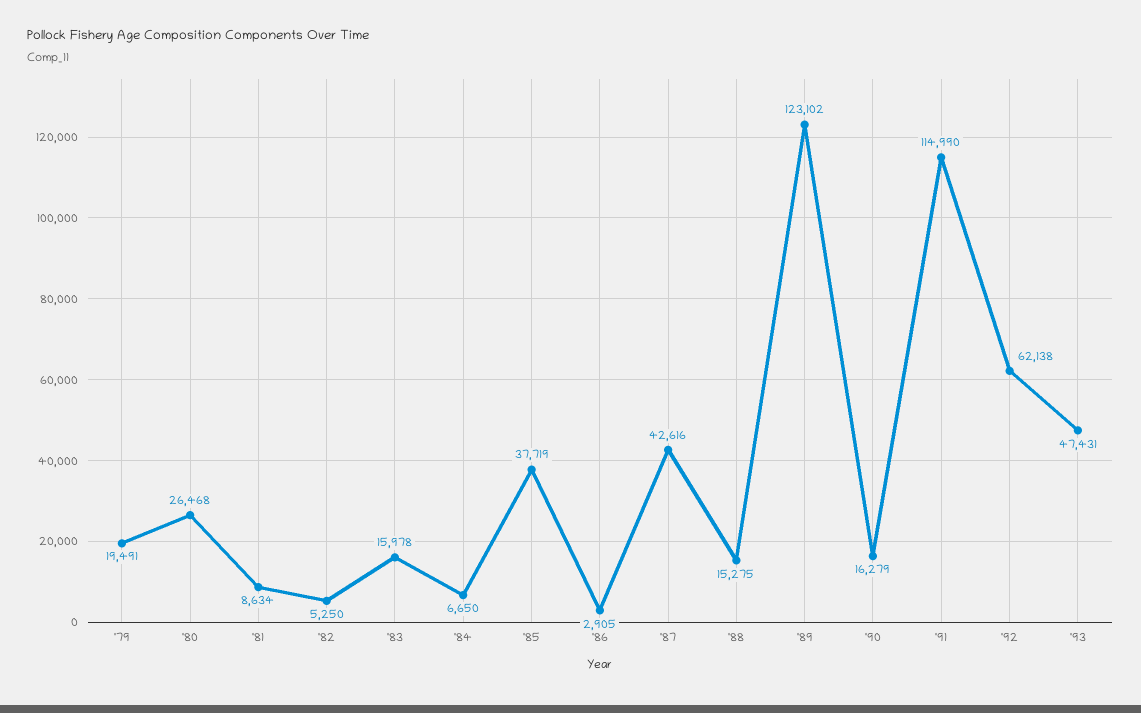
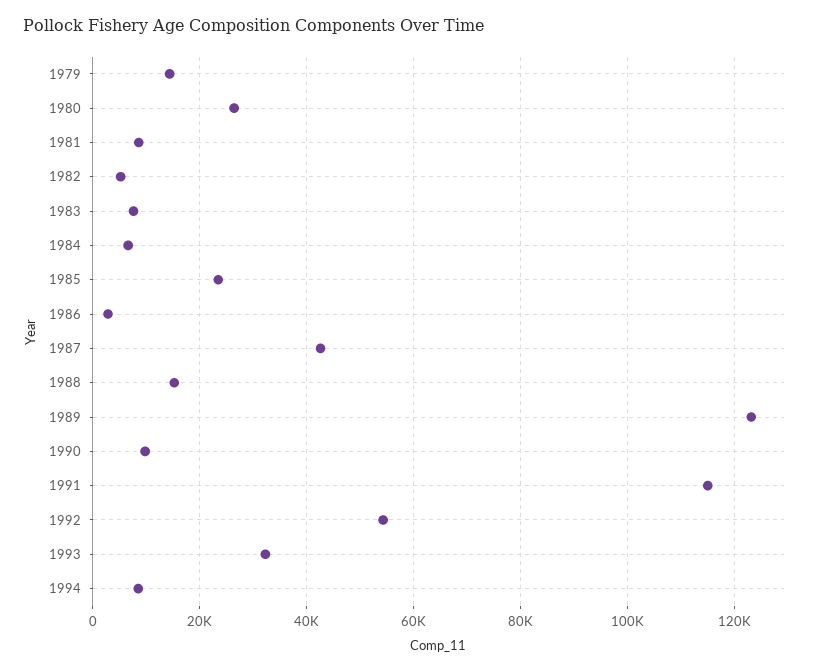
'79: 19491 -> 14000
'83: 15978 -> 8000
'85: 37719 -> 24000
'90: 16279 -> 10000
'92: 62138 -> 54000
'93: 47431 -> 32000
1994: none -> 8000

